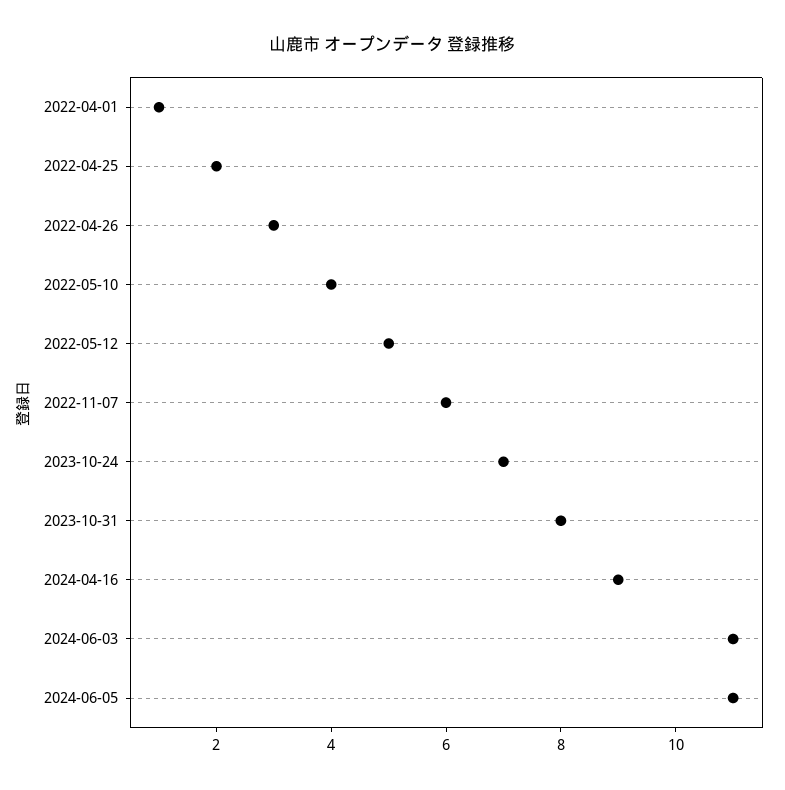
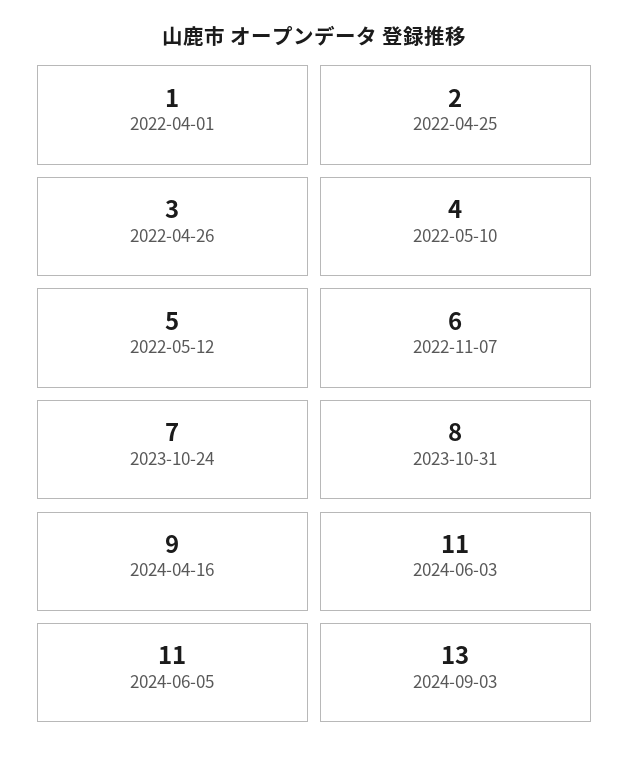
2024-09-03: none -> 13

